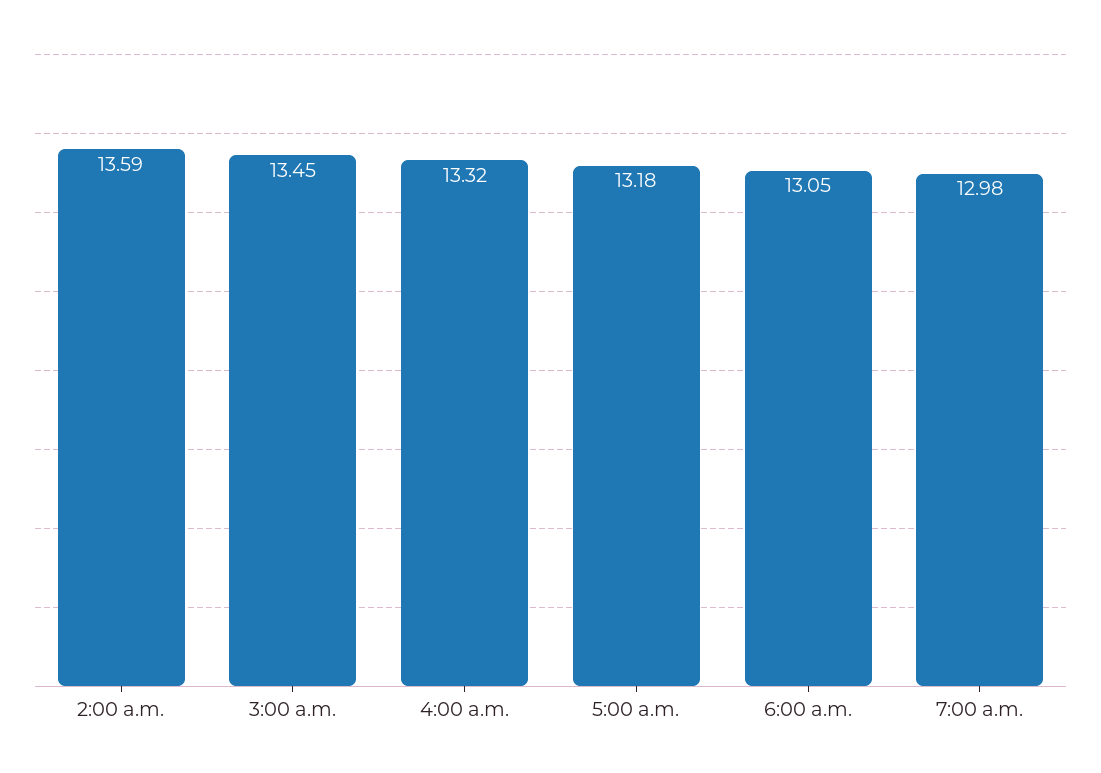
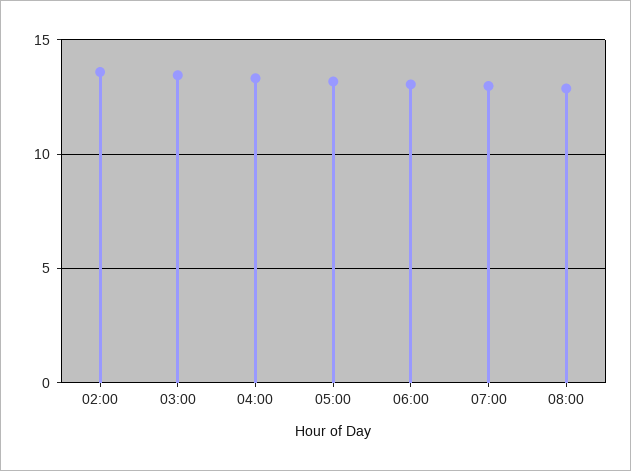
08:00: none -> 13

